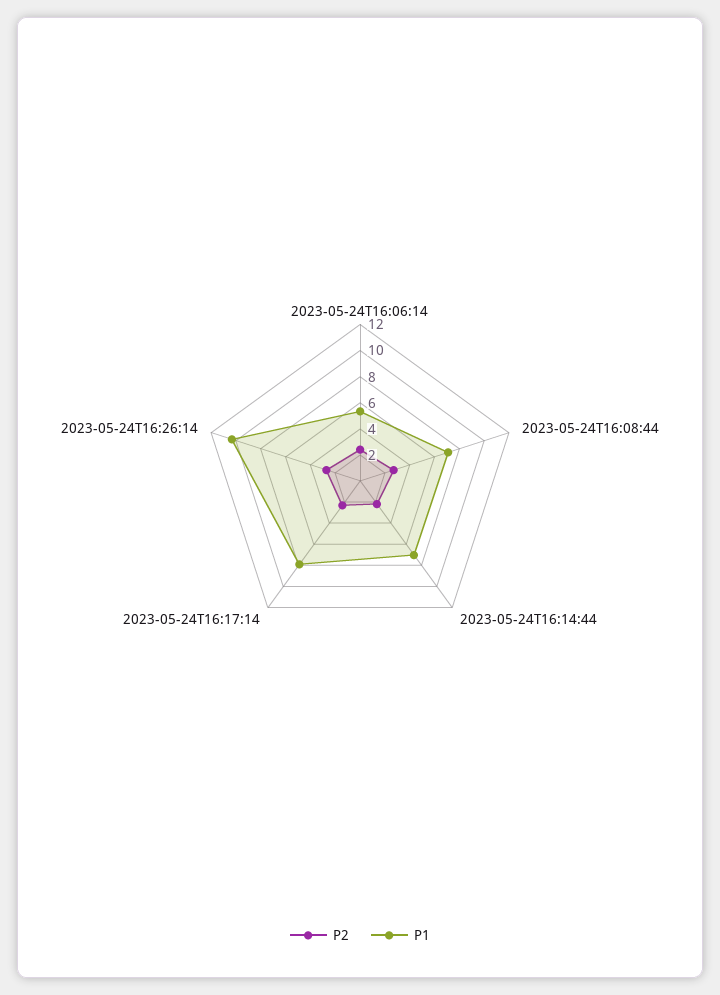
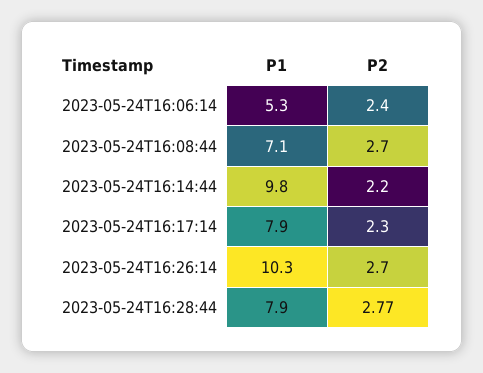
P1, 2023-05-24T16:14:44: 7 -> 9.8
P1, 2023-05-24T16:28:44: none -> 7.9
P2, 2023-05-24T16:28:44: none -> 2.77

